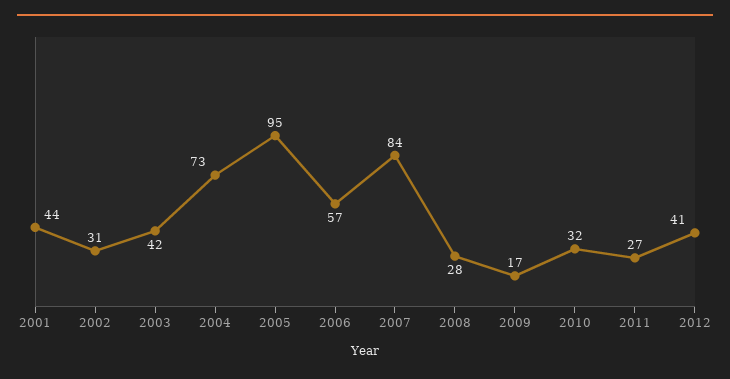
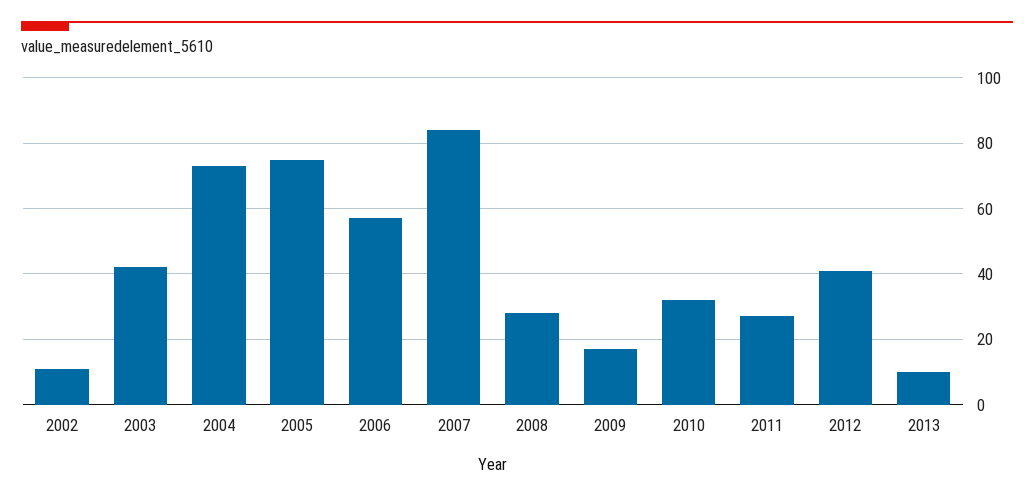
2001: 44 -> none
2002: 31 -> 10
2005: 95 -> 75
2013: none -> 10

